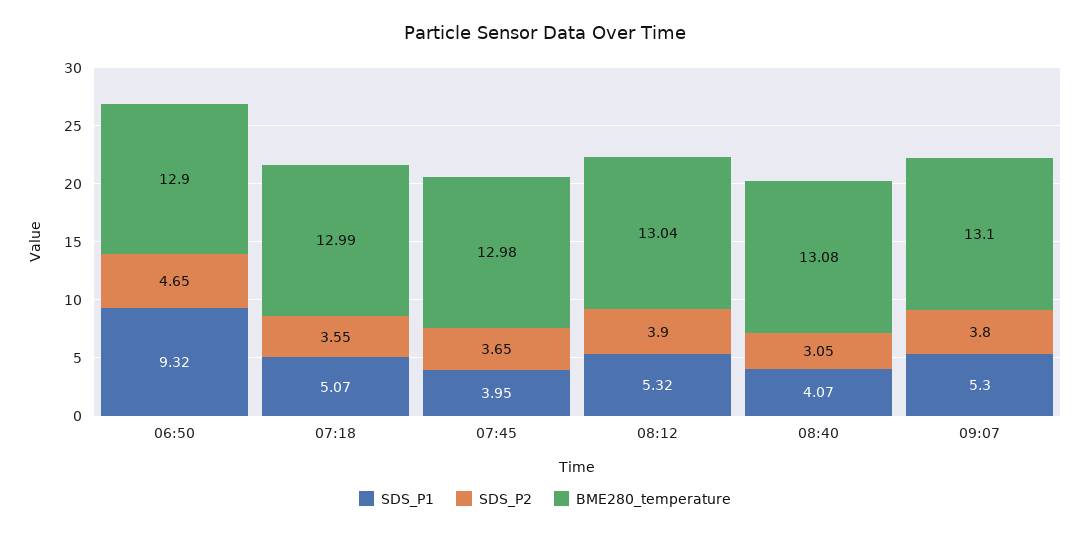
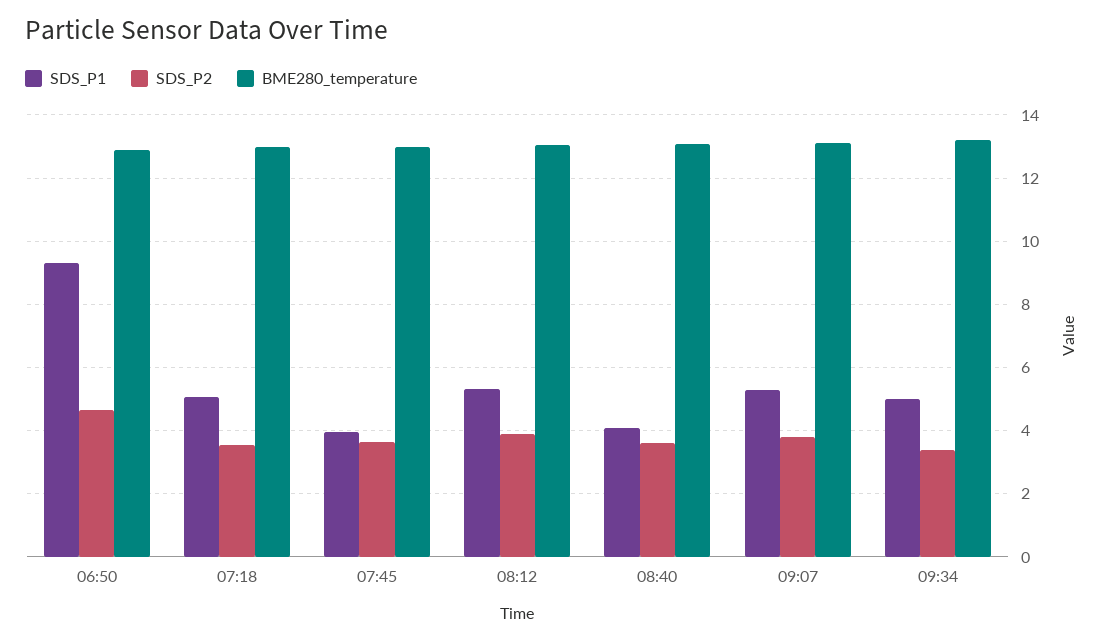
SDS_P2, 08:40: 3.05 -> 3.6
SDS_P1, 09:34: none -> 5
SDS_P2, 09:34: none -> 3.4
BME280_temperature, 09:34: none -> 13.2

